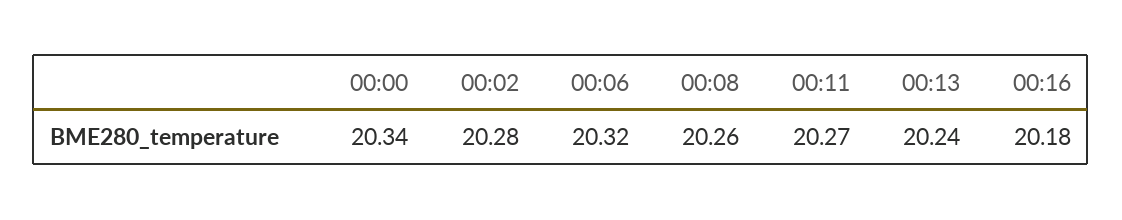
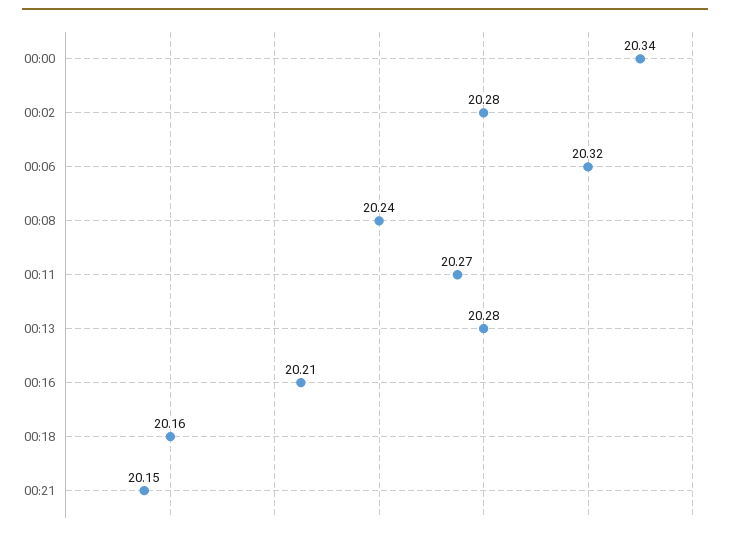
00:08: 20.26 -> 20.24
00:13: 20.24 -> 20.28
00:16: 20.18 -> 20.21
00:18: none -> 20.16
00:21: none -> 20.15

